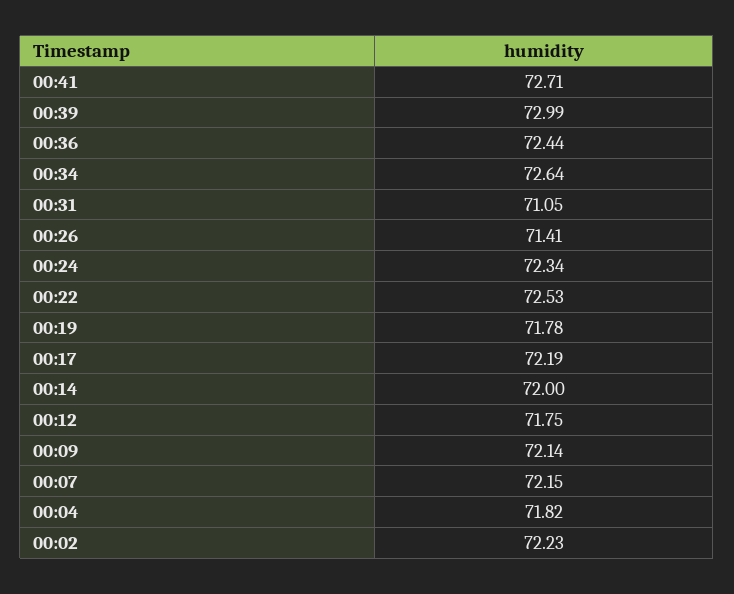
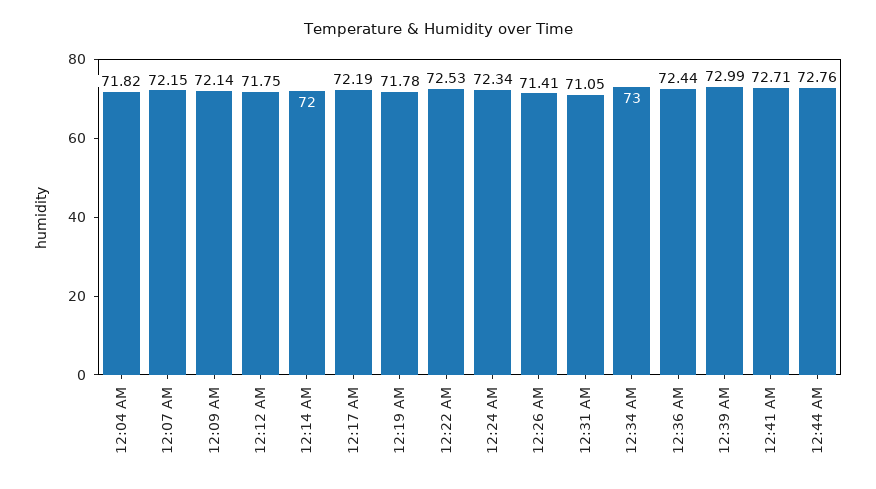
00:34: 72.64 -> 73
00:02: 72.23 -> none
12:44 AM: none -> 72.76

